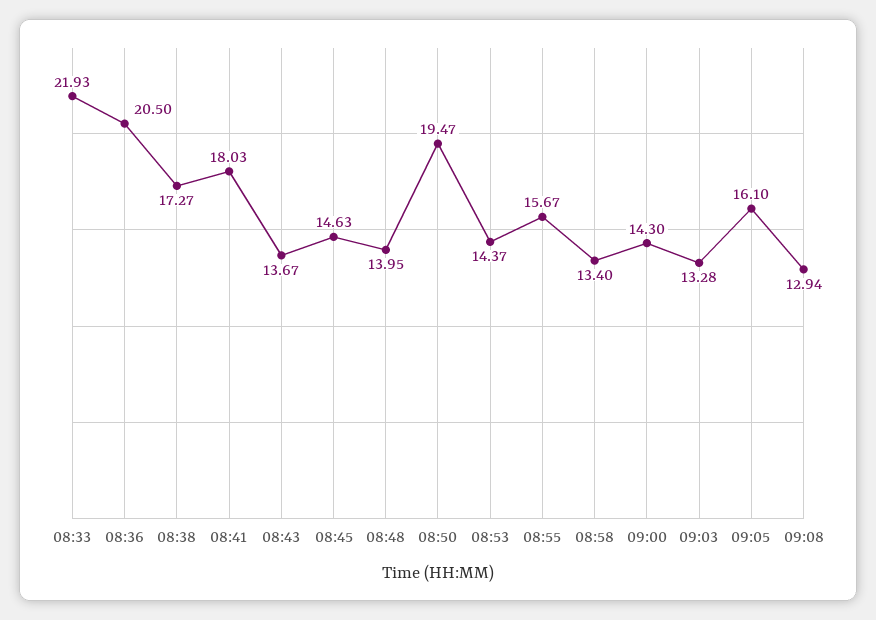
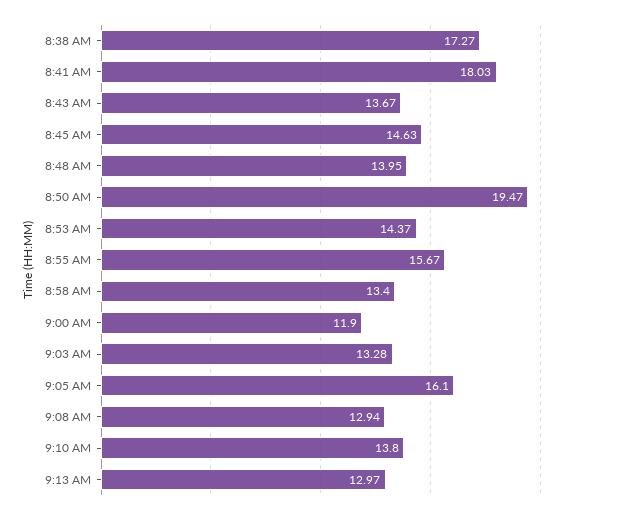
08:33: 21.93 -> none
08:36: 20.5 -> none
09:00: 14.3 -> 11.9
9:10 AM: none -> 13.8
9:13 AM: none -> 12.97

